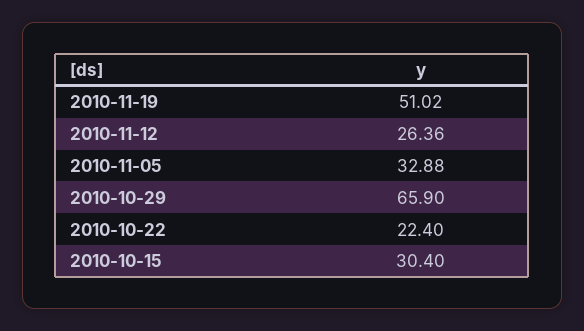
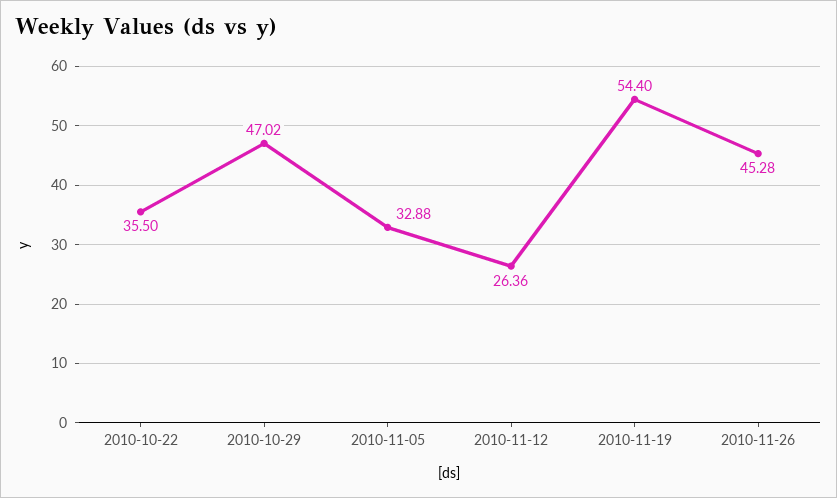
2010-11-19: 51.02 -> 54.4
2010-10-29: 65.9 -> 47.02
2010-10-22: 22.4 -> 35.5
2010-10-15: 30.4 -> none
2010-11-26: none -> 45.28

